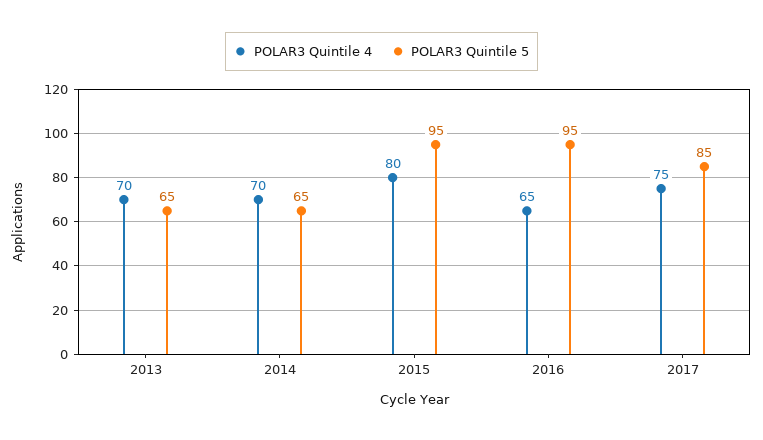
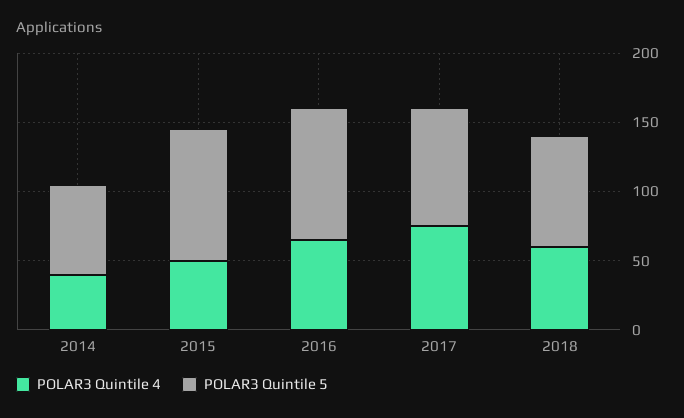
POLAR3 Quintile 4, 2013: 70 -> none
POLAR3 Quintile 5, 2013: 65 -> none
POLAR3 Quintile 4, 2014: 70 -> 40
POLAR3 Quintile 4, 2015: 80 -> 50
POLAR3 Quintile 4, 2018: none -> 60
POLAR3 Quintile 5, 2018: none -> 80

